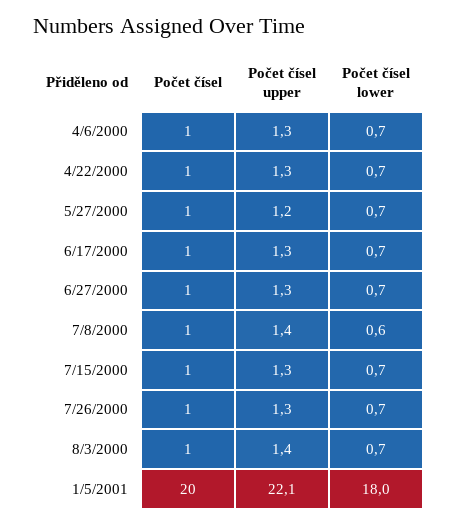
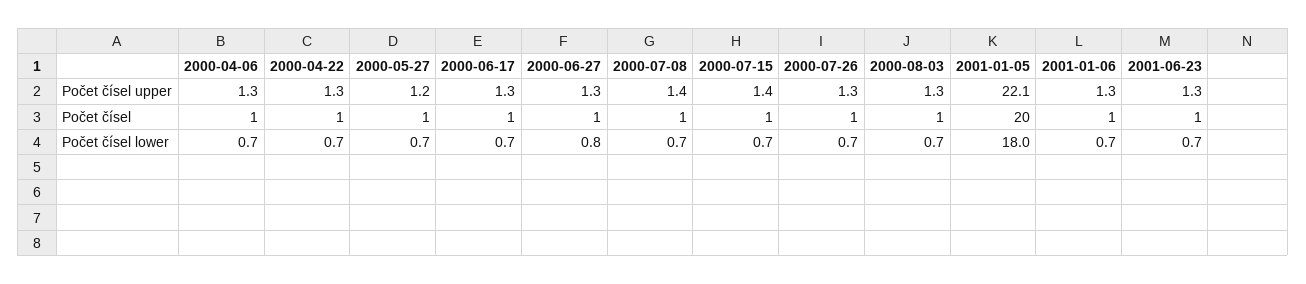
Počet čísel lower, 6/27/2000: 0.7 -> 0.8
Počet čísel lower, 7/8/2000: 0.6 -> 0.7
Počet čísel upper, 7/15/2000: 1.3 -> 1.4
Počet čísel upper, 8/3/2000: 1.4 -> 1.3
Počet čísel upper, 2001-01-06: none -> 1.3
Počet čísel upper, 2001-06-23: none -> 1.3
Počet čísel, 2001-01-06: none -> 1
Počet čísel, 2001-06-23: none -> 1
Počet čísel lower, 2001-01-06: none -> 0.7
Počet čísel lower, 2001-06-23: none -> 0.7

